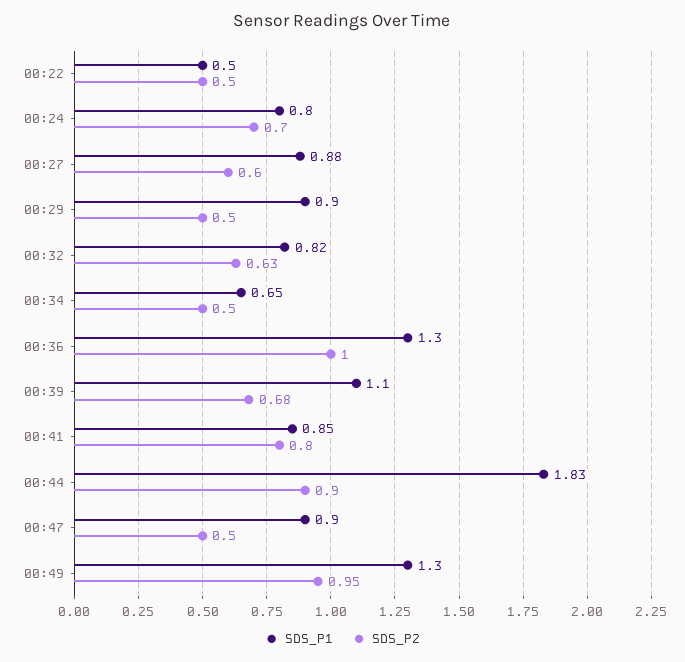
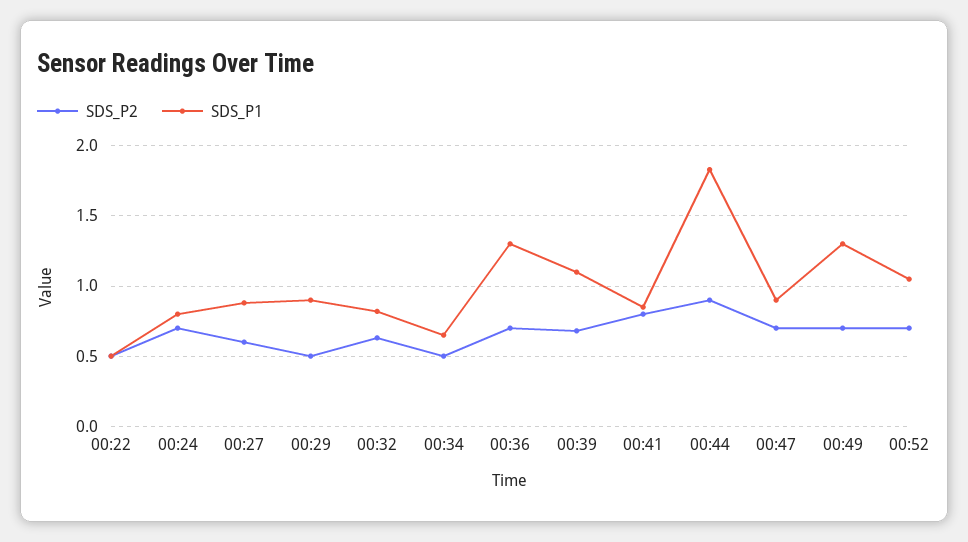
SDS_P2, 00:36: 1 -> 0.7
SDS_P2, 00:47: 0.5 -> 0.7
SDS_P2, 00:49: 0.95 -> 0.7
SDS_P2, 00:52: none -> 0.7
SDS_P1, 00:52: none -> 1.05

